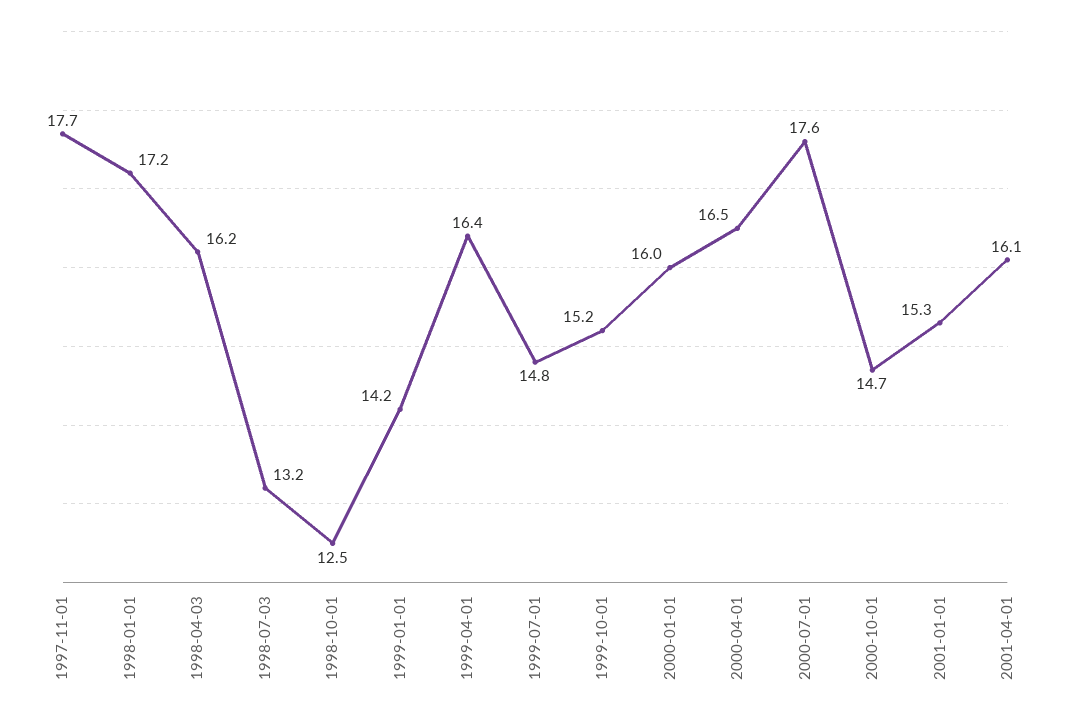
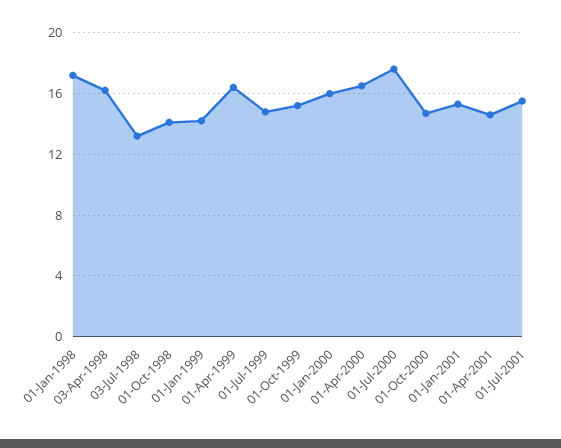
1997-11-01: 17.7 -> none
1998-10-01: 12.5 -> 14
2001-04-01: 16.1 -> 14.5
01-Jul-2001: none -> 15.5

